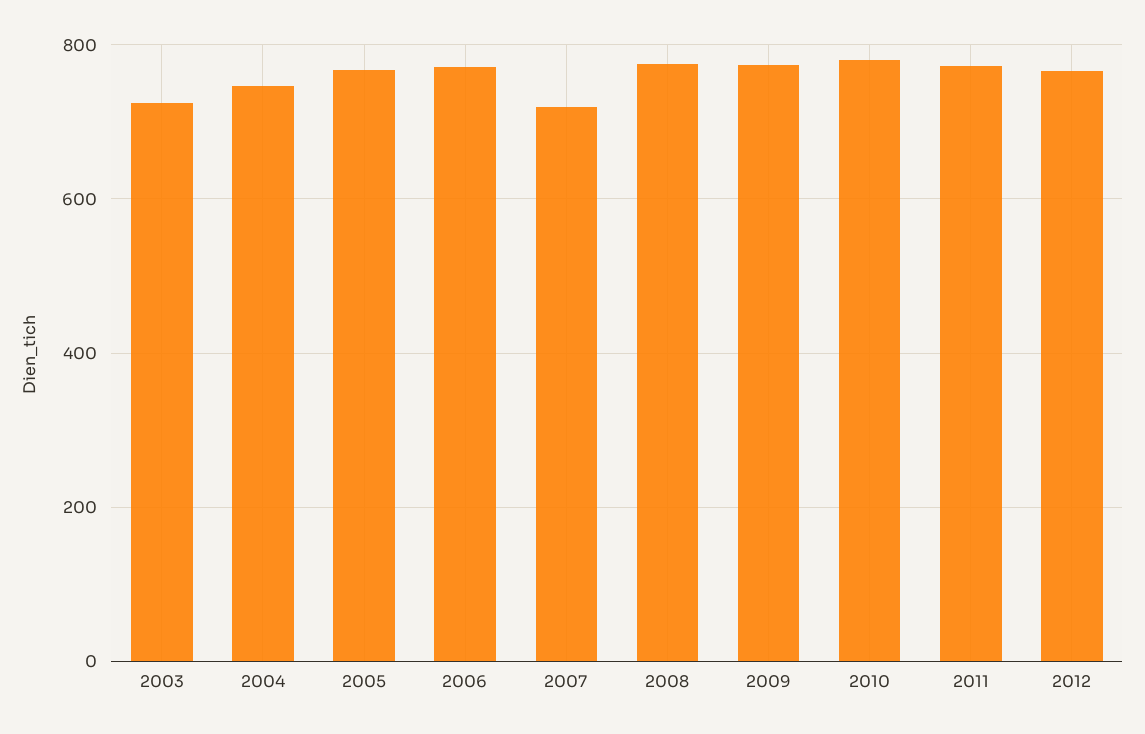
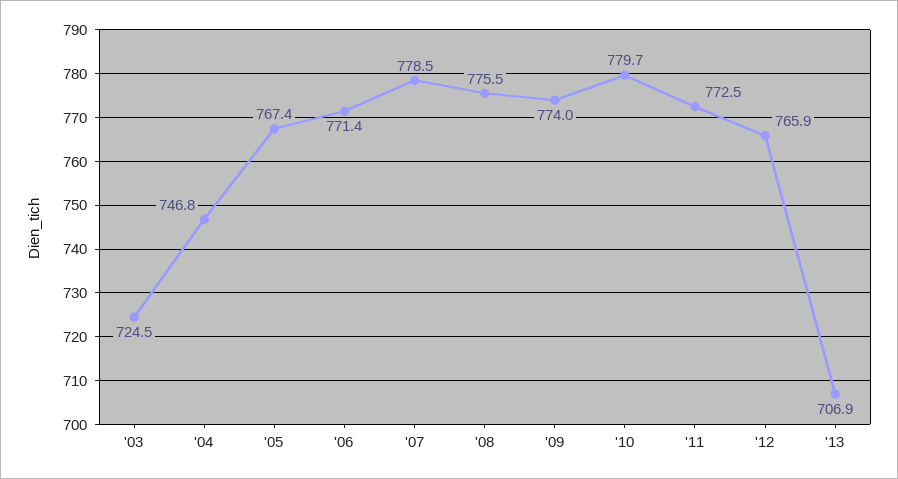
2007: 720 -> 778.5
'13: none -> 706.9

